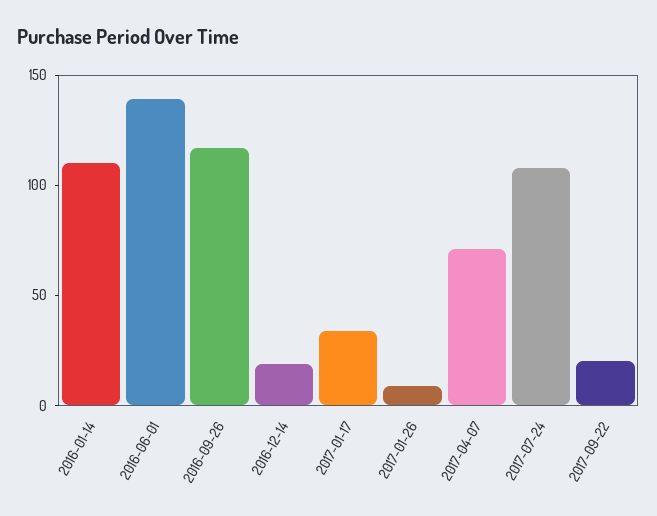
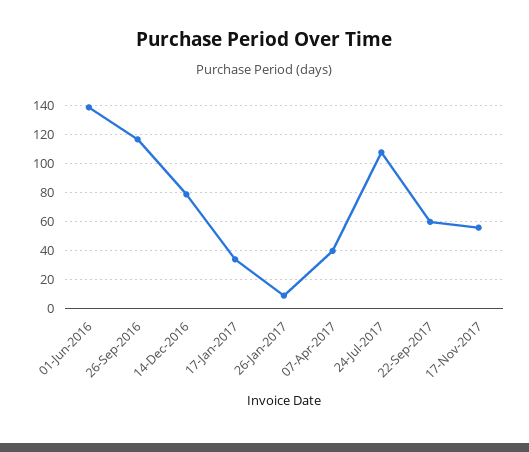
2016-01-14: 110 -> none
2016-12-14: 20 -> 80
2017-04-07: 70 -> 40
2017-09-22: 20 -> 60
17-Nov-2017: none -> 55

